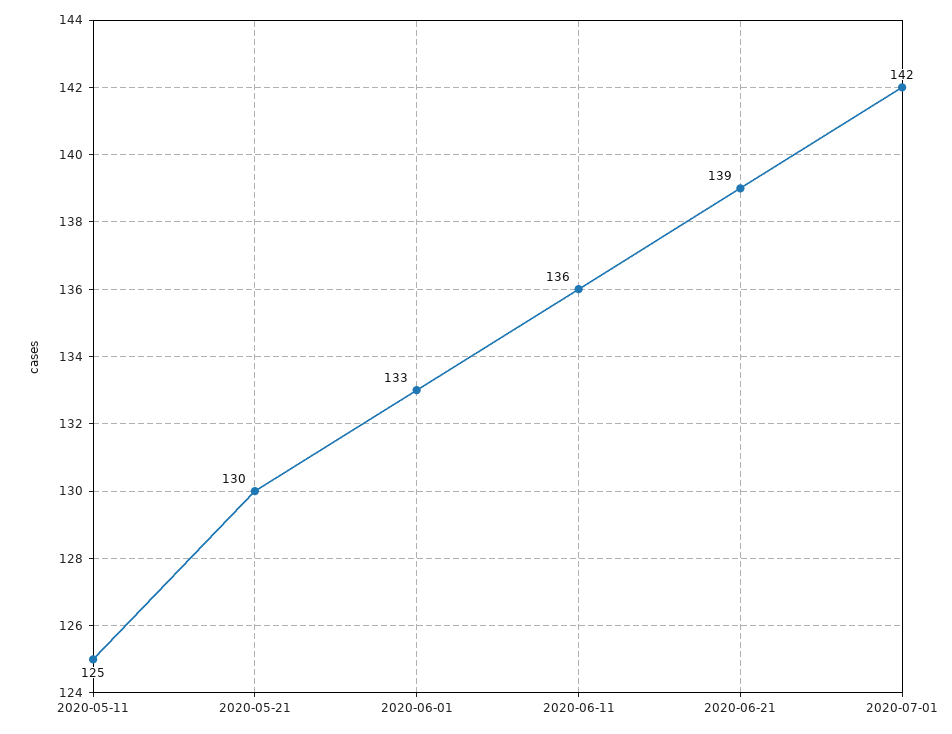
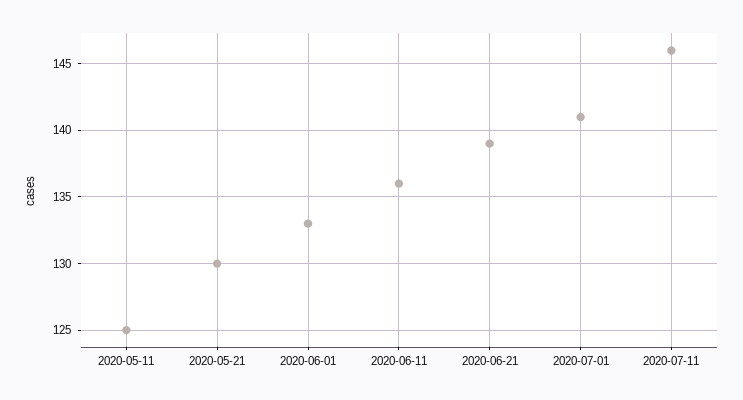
2020-07-01: 142 -> 141
2020-07-11: none -> 146

